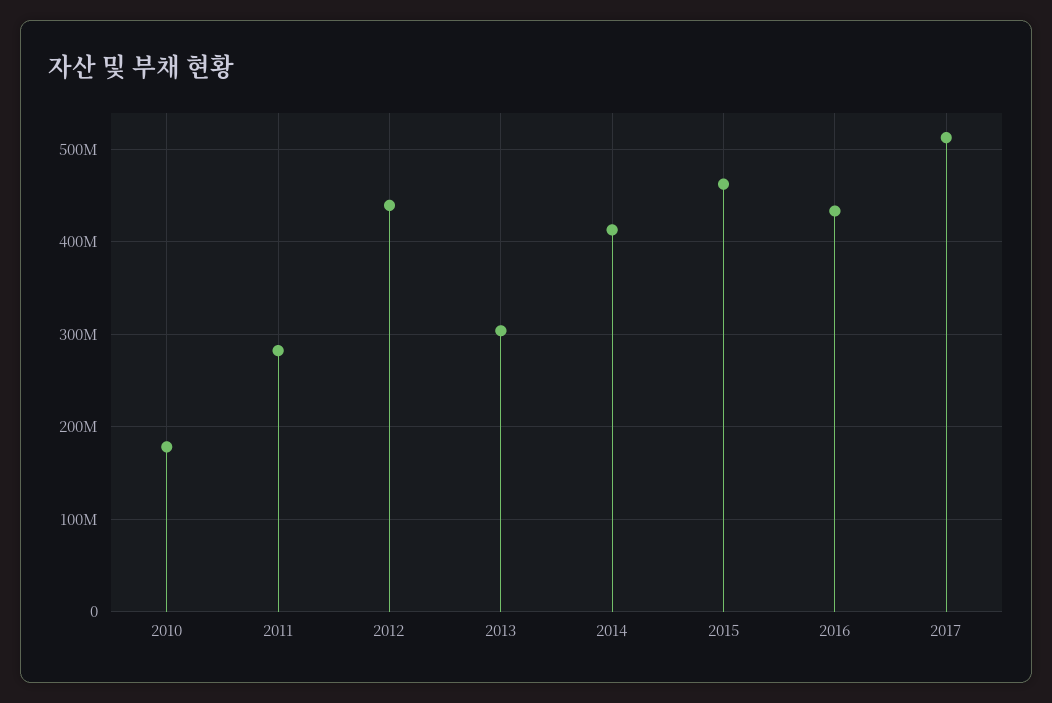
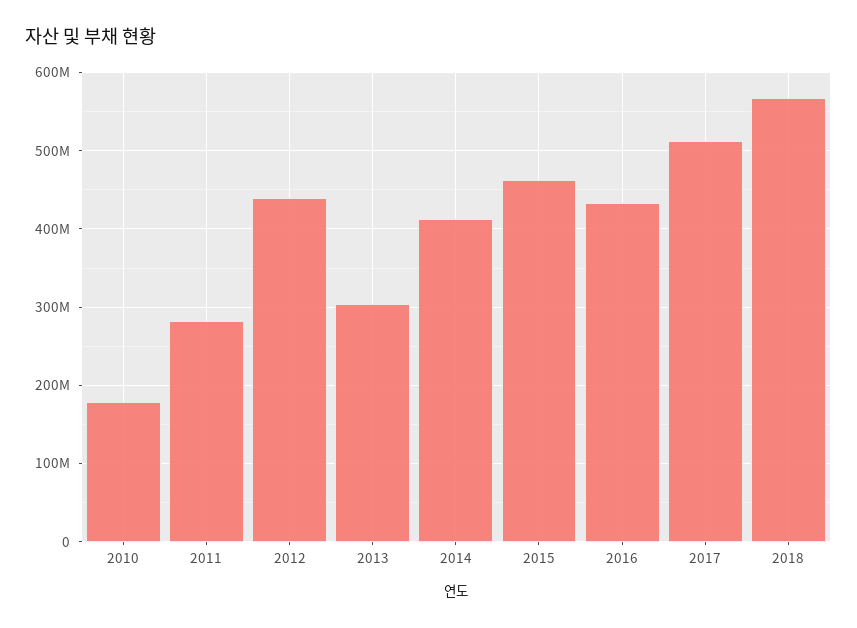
2018: none -> 570000000

